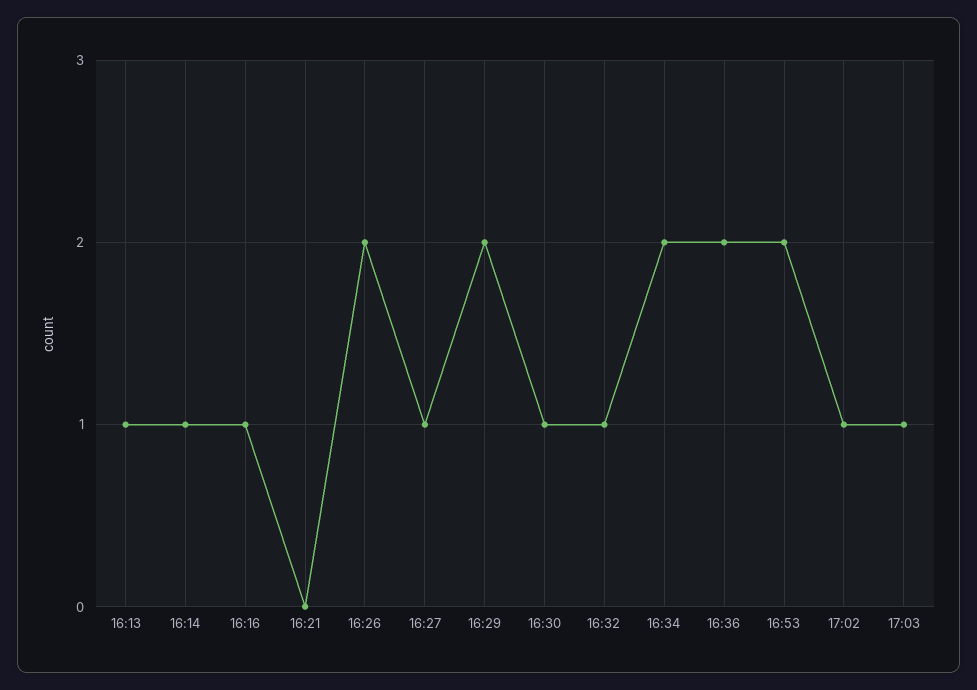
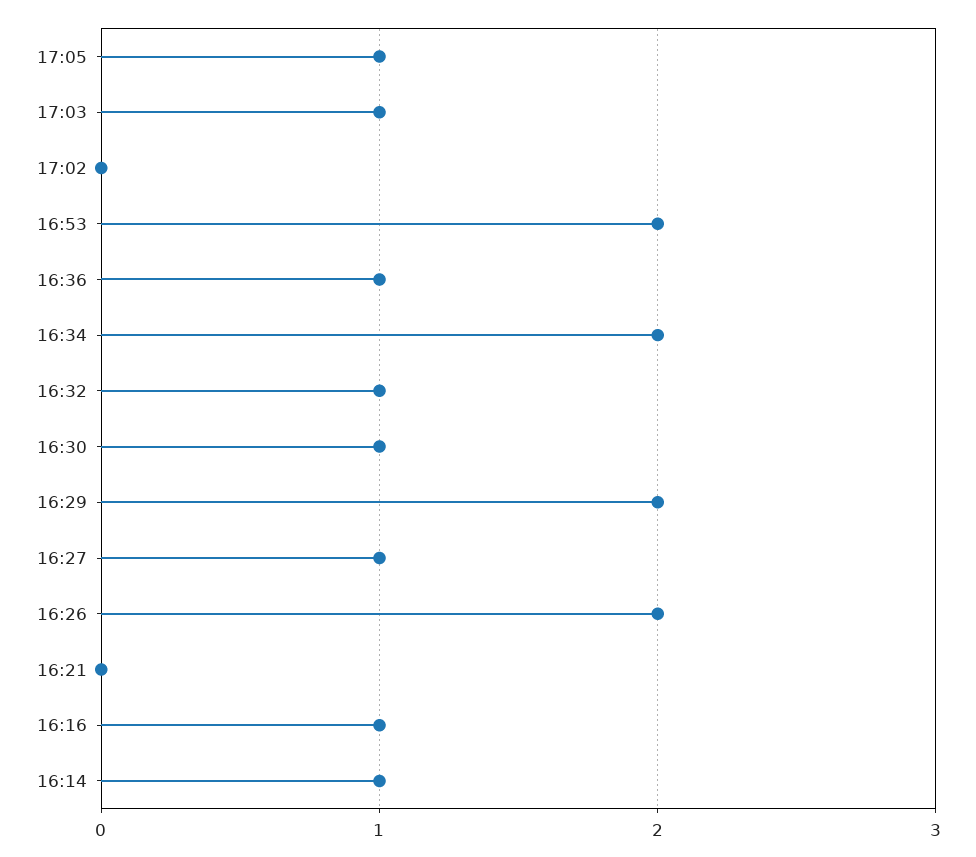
16:13: 1 -> none
16:36: 2 -> 1
17:02: 1 -> 0
17:05: none -> 1

